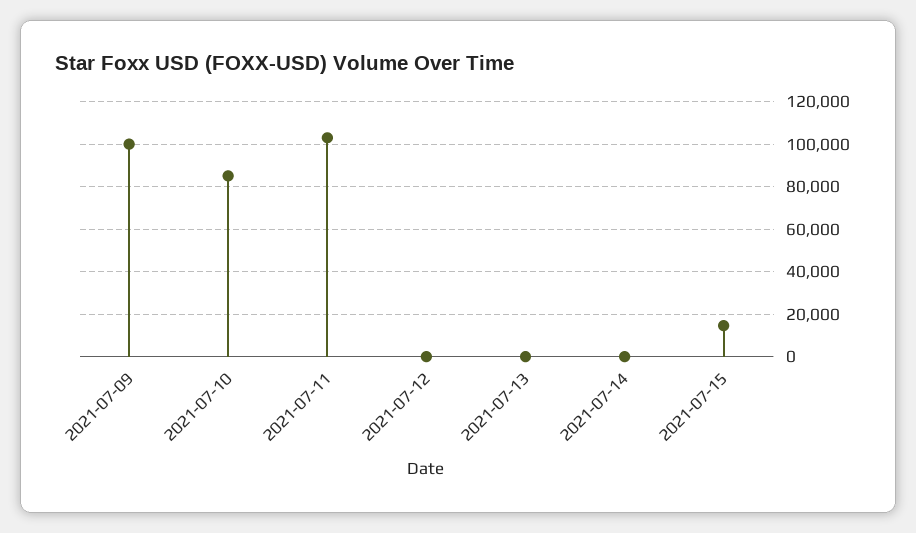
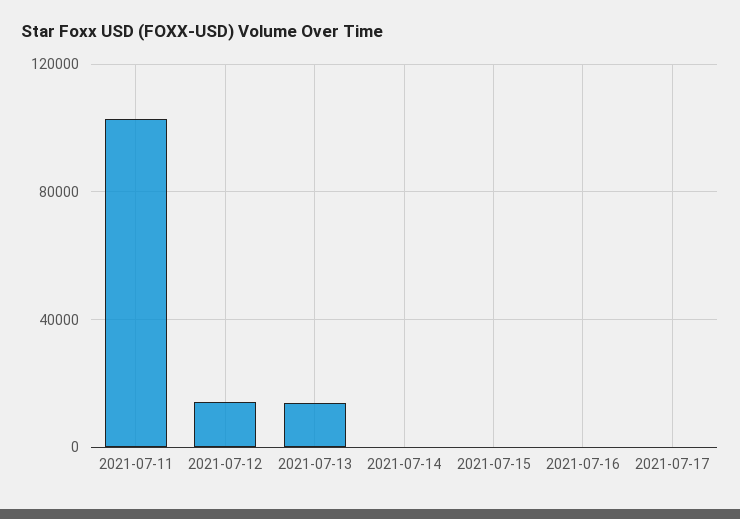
2021-07-09: 100000 -> none
2021-07-10: 85000 -> none
2021-07-12: 0 -> 15000
2021-07-13: 0 -> 15000
2021-07-15: 15000 -> 0
2021-07-16: none -> 0
2021-07-17: none -> 0

